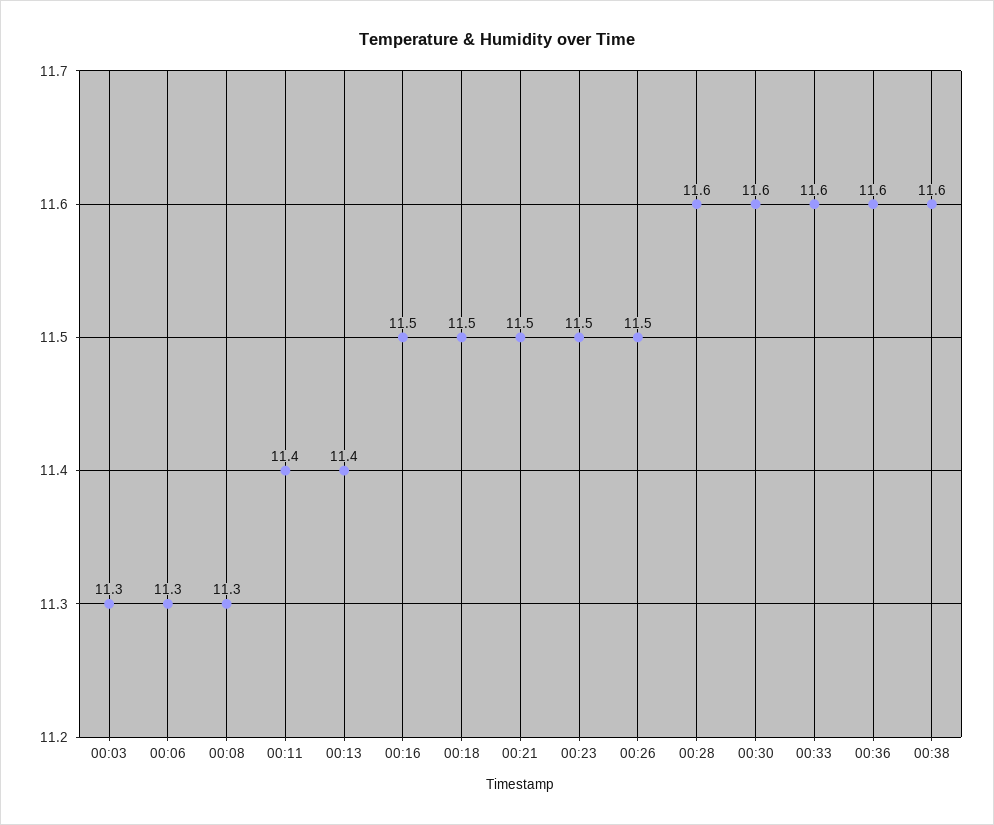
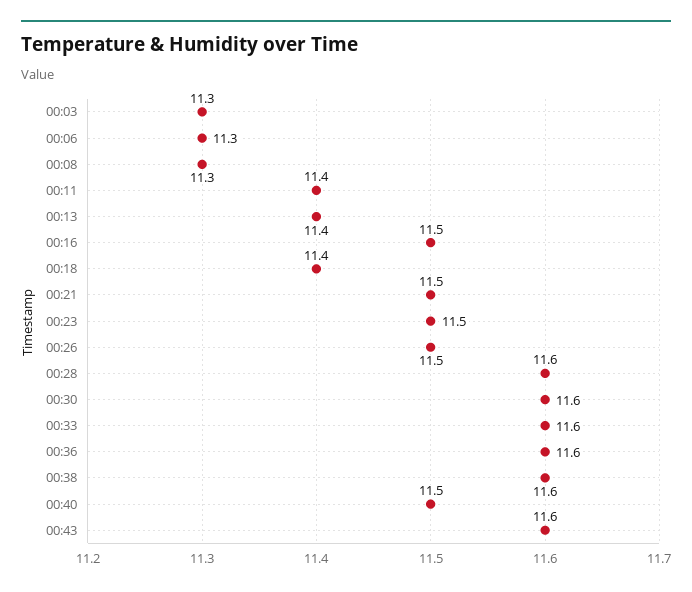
00:18: 11.5 -> 11.4
00:40: none -> 11.5
00:43: none -> 11.6

